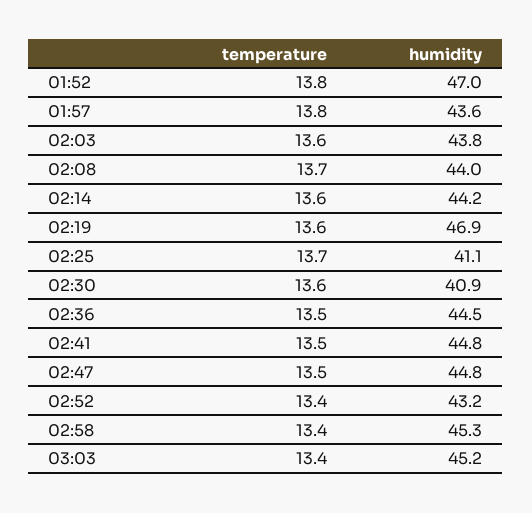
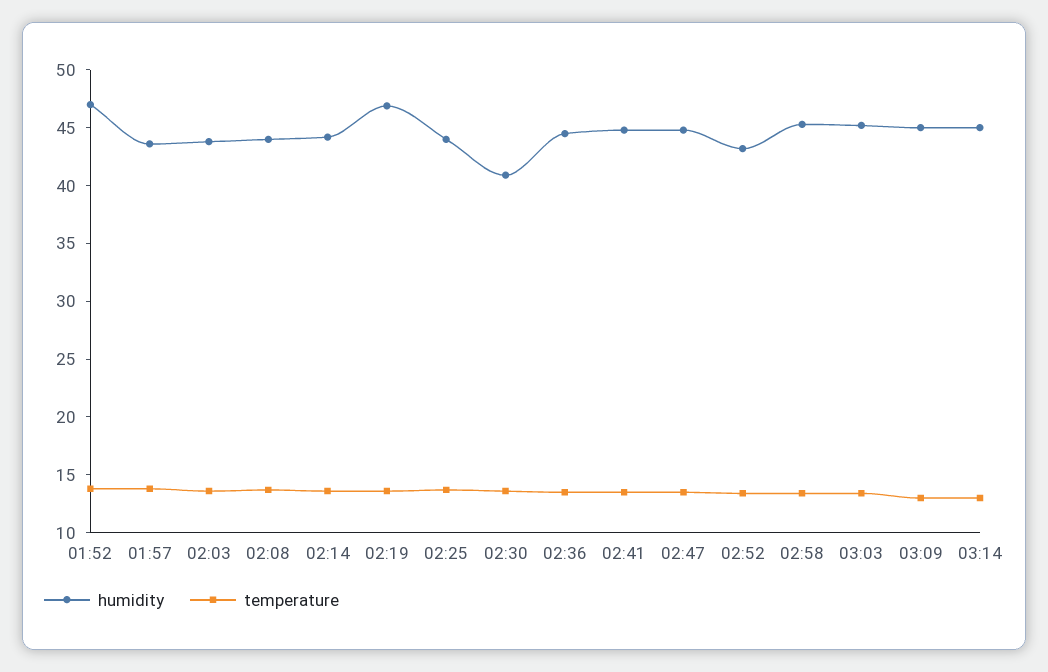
humidity, 02:25: 41.1 -> 44
humidity, 03:09: none -> 45
temperature, 03:09: none -> 13
humidity, 03:14: none -> 45
temperature, 03:14: none -> 13

